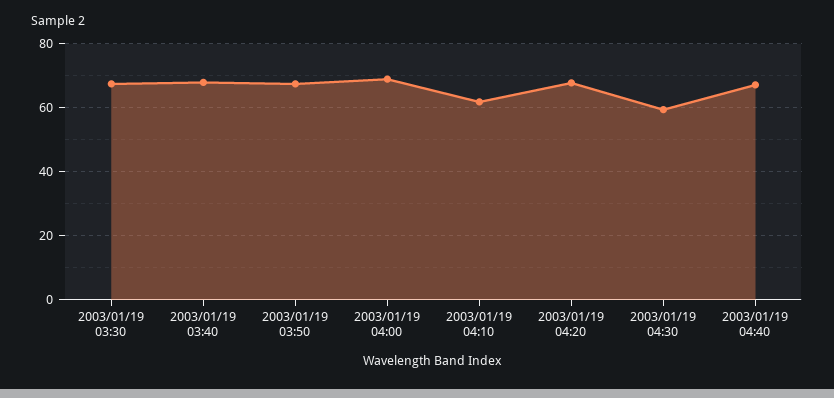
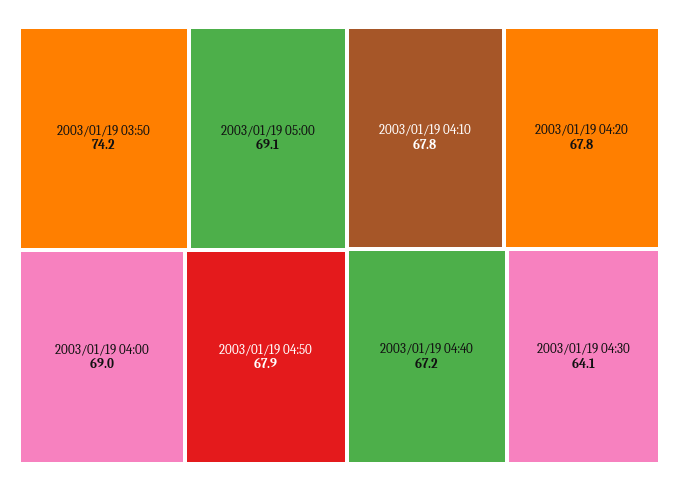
2003/01/19 03:30: 68 -> none
2003/01/19 03:40: 68 -> none
2003/01/19 03:50: 68 -> 74.2
2003/01/19 04:10: 62 -> 67.8
2003/01/19 04:30: 60 -> 64.1
2003/01/19 05:00: none -> 69.1
2003/01/19 04:50: none -> 67.9

